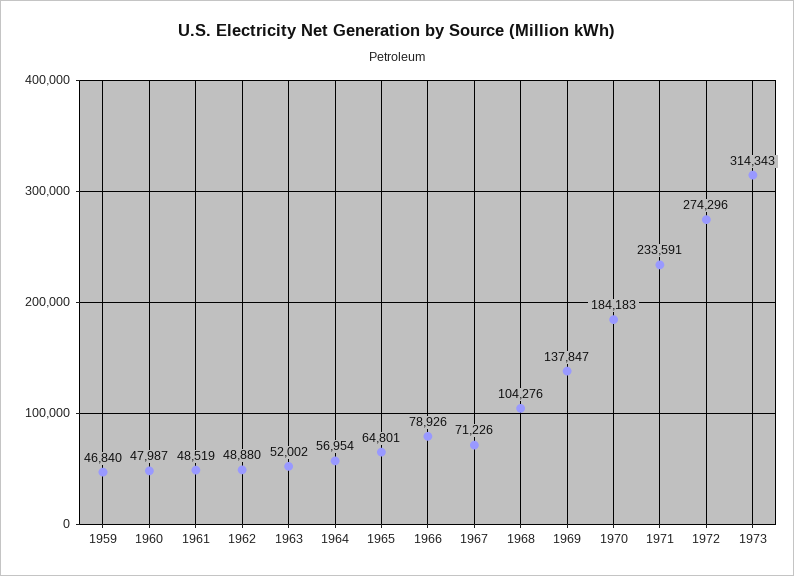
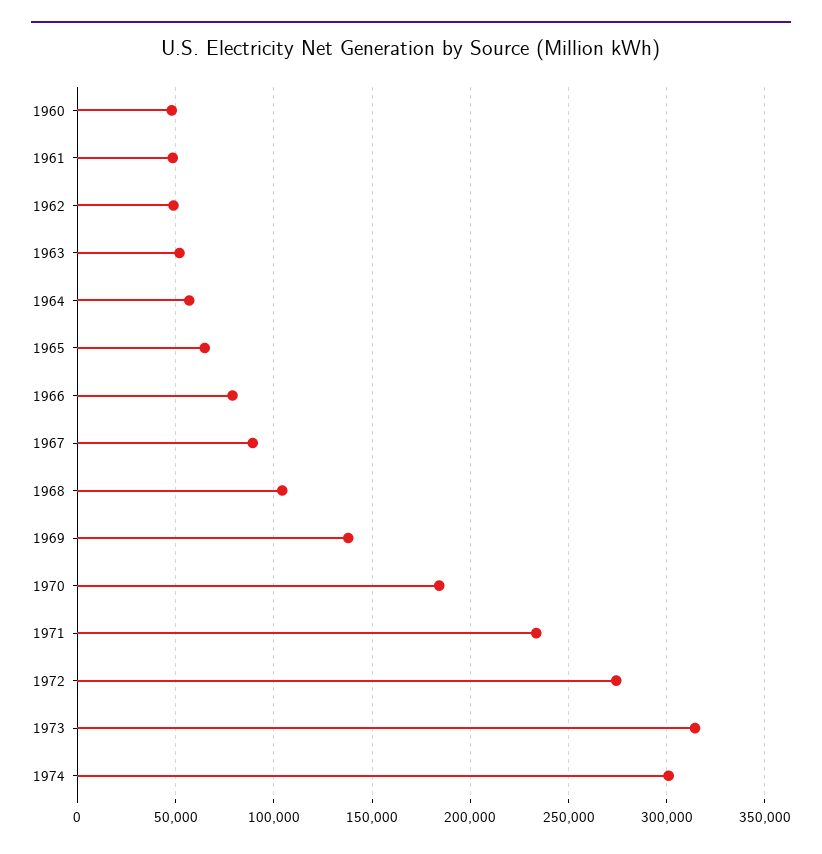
1959: 46840 -> none
1967: 71226 -> 90000
1974: none -> 300000

